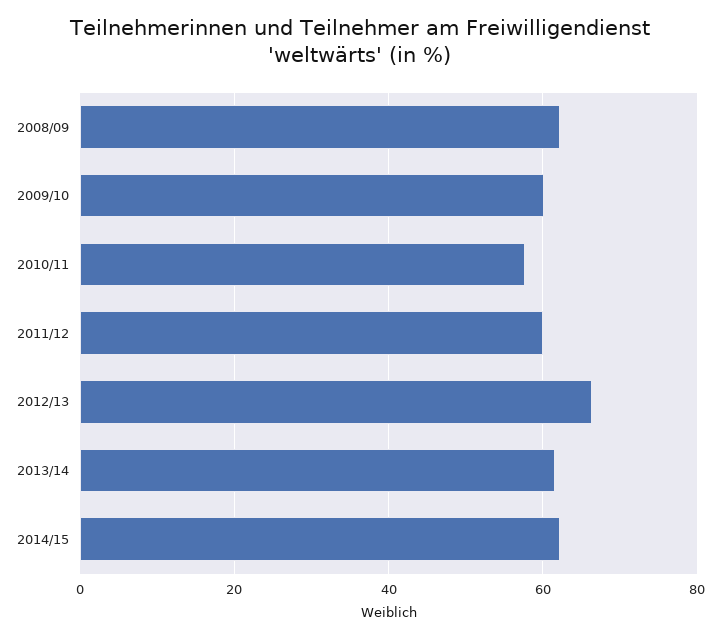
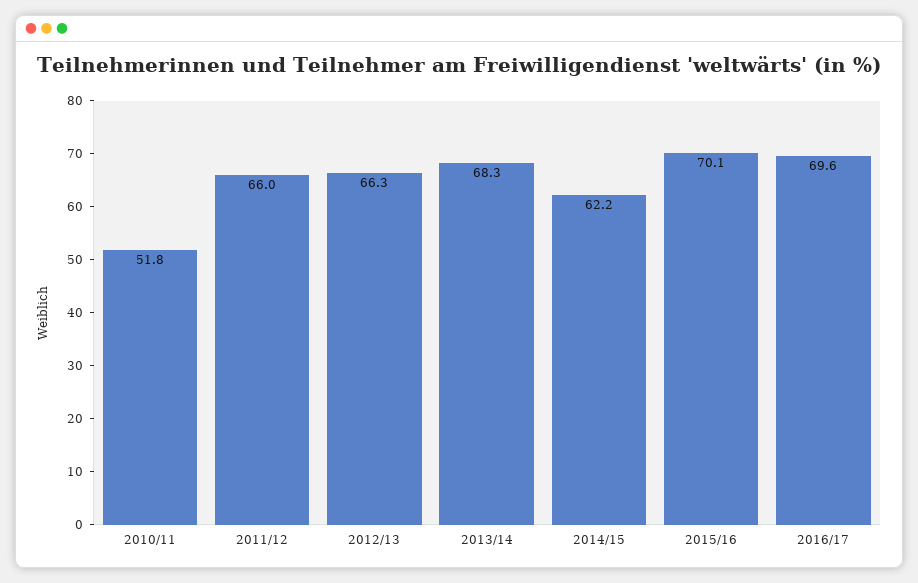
2008/09: 62 -> none
2009/10: 60 -> none
2010/11: 58 -> 51.8
2011/12: 60 -> 66
2013/14: 62 -> 68.3
2015/16: none -> 70.1
2016/17: none -> 69.6

